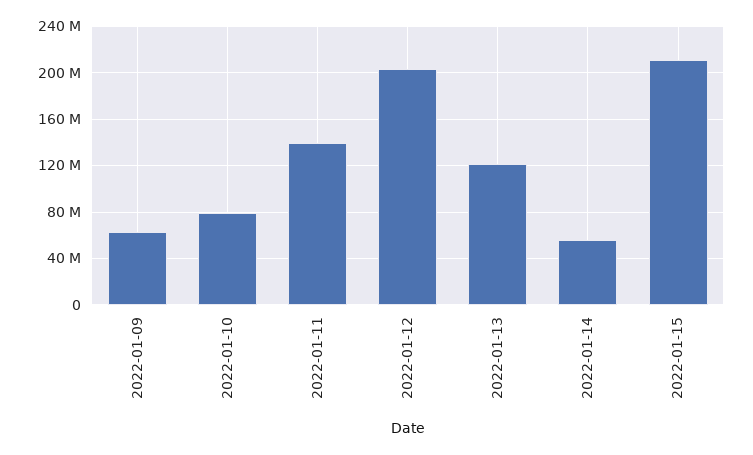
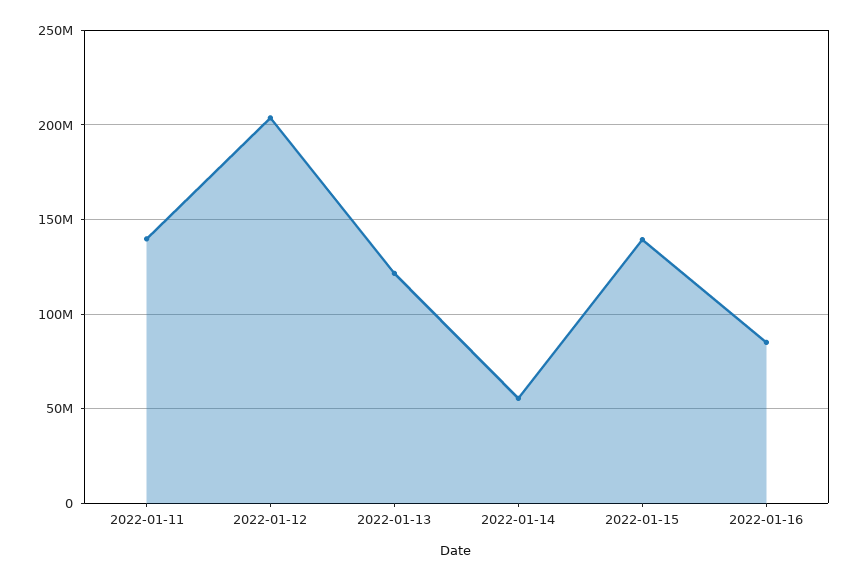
2022-01-09: 60000000 -> none
2022-01-10: 80000000 -> none
2022-01-15: 210000000 -> 140000000
2022-01-16: none -> 85000000

